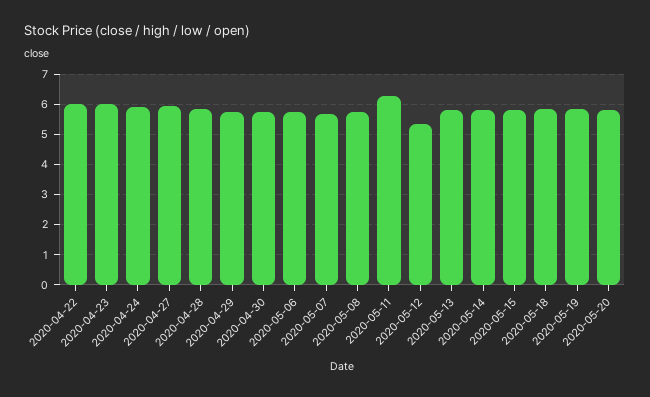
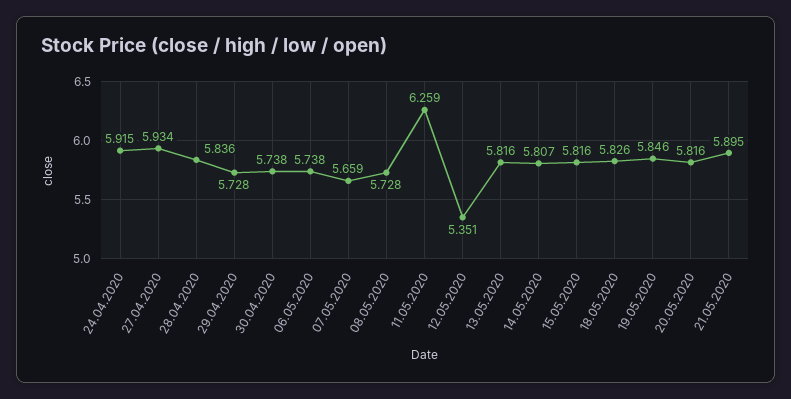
2020-04-22: 6 -> none
2020-04-23: 6 -> none
21.05.2020: none -> 5.895

